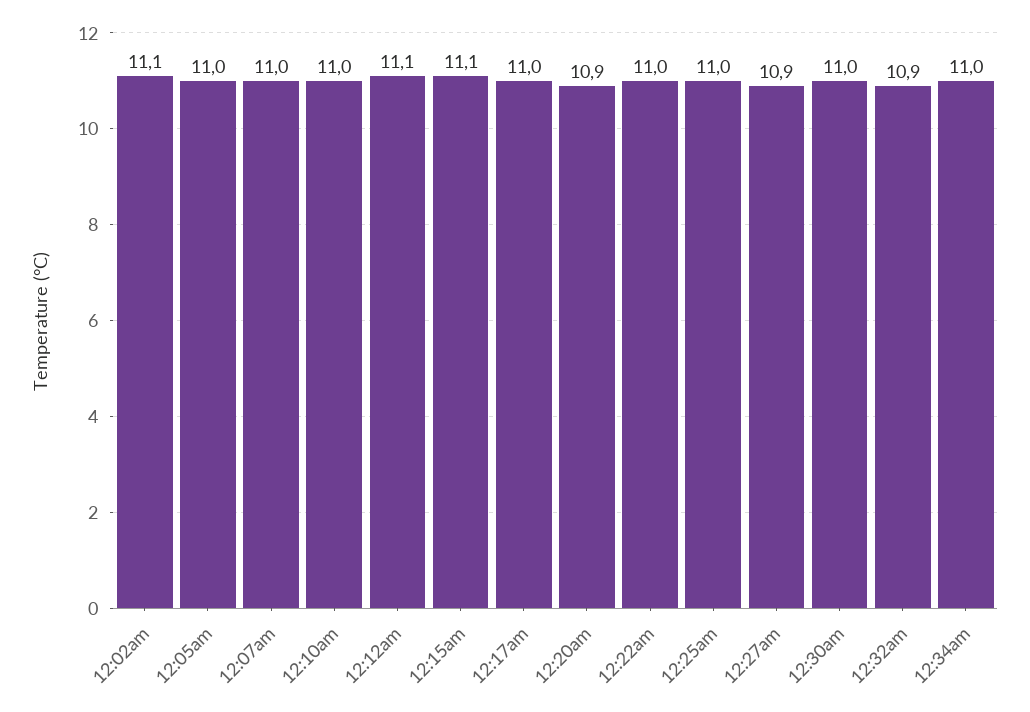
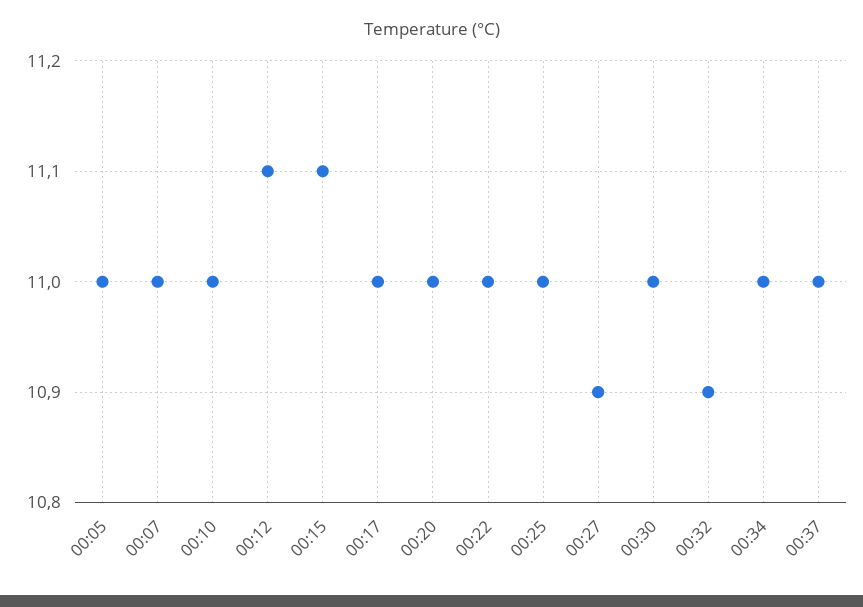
12:02am: 11.1 -> none
12:20am: 10.9 -> 11
00:37: none -> 11

